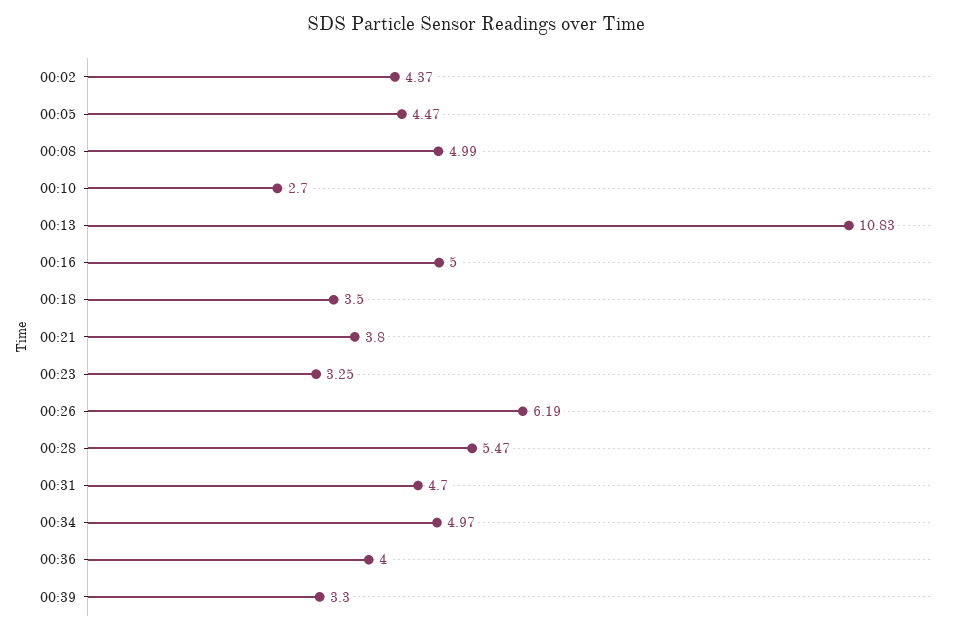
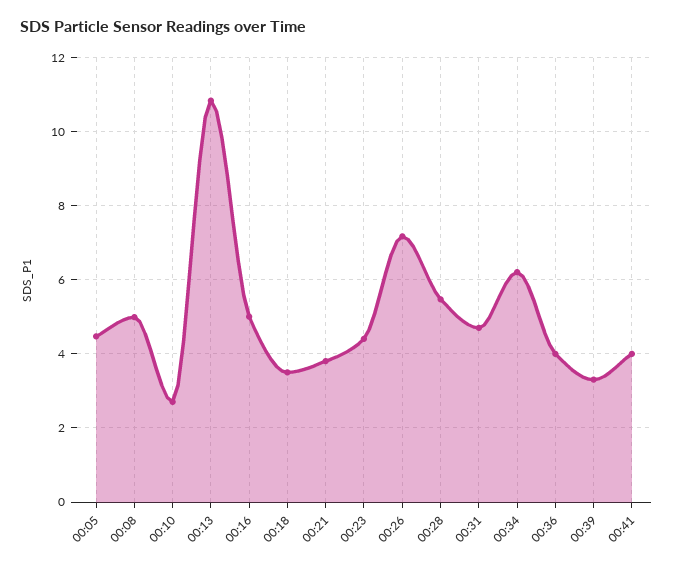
00:02: 4.37 -> none
00:23: 3.25 -> 4.4
00:26: 6.19 -> 7.2
00:34: 4.97 -> 6.2
00:41: none -> 4

